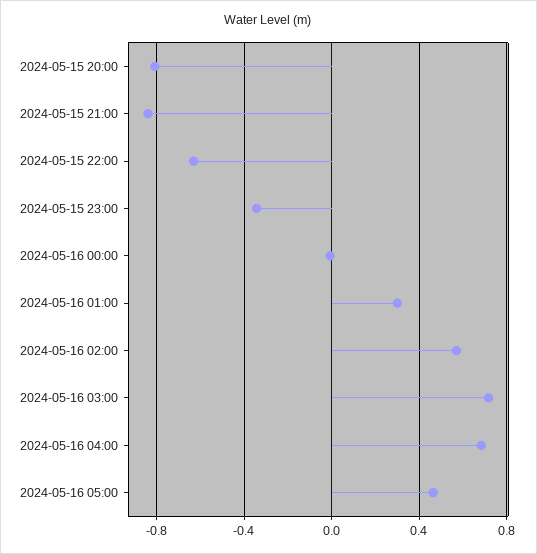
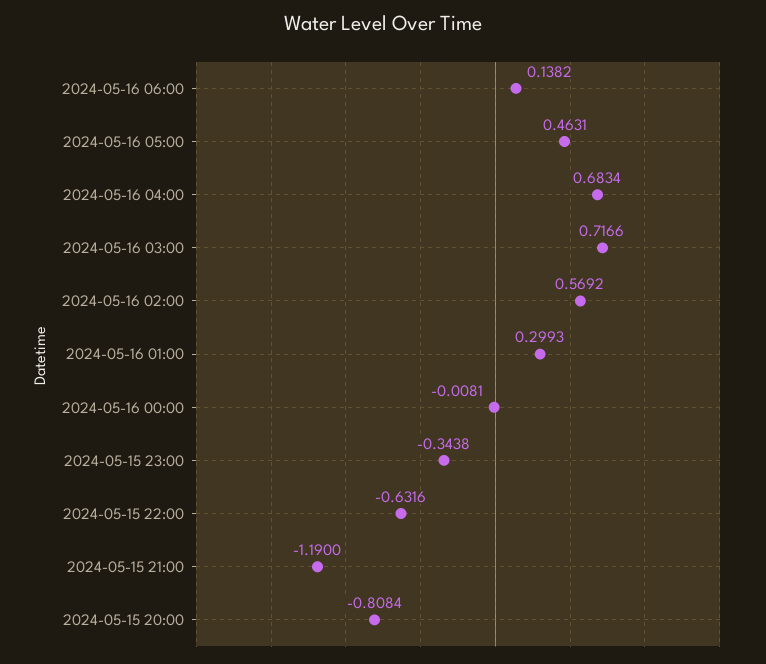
2024-05-15 21:00: -0.85 -> -1.19
2024-05-16 06:00: none -> 0.1382

